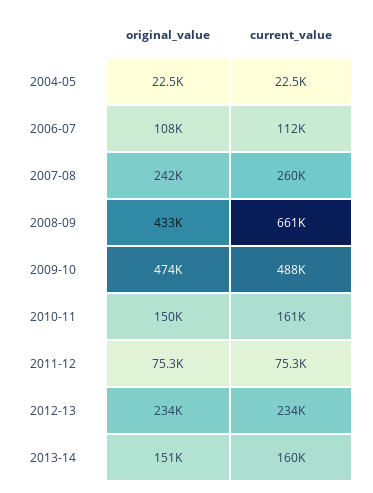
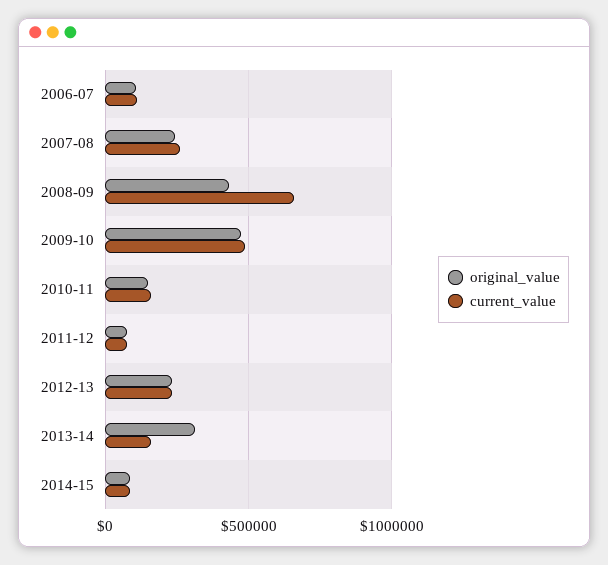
original_value, 2004-05: 22500 -> none
current_value, 2004-05: 22500 -> none
original_value, 2013-14: 151000 -> 300000
original_value, 2014-15: none -> 100000
current_value, 2014-15: none -> 100000

